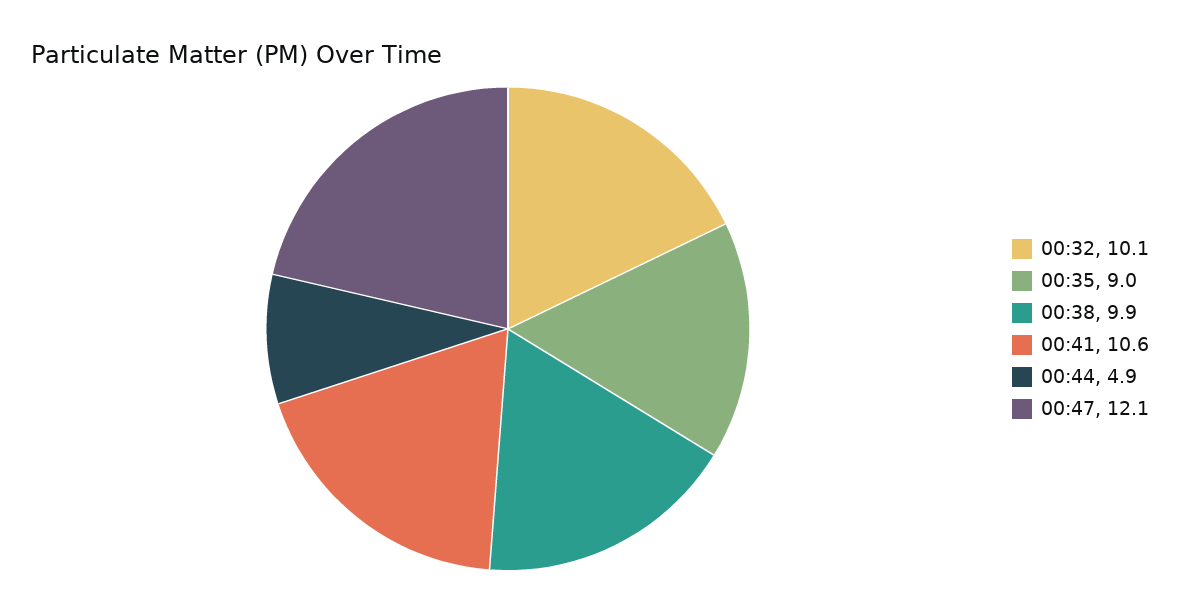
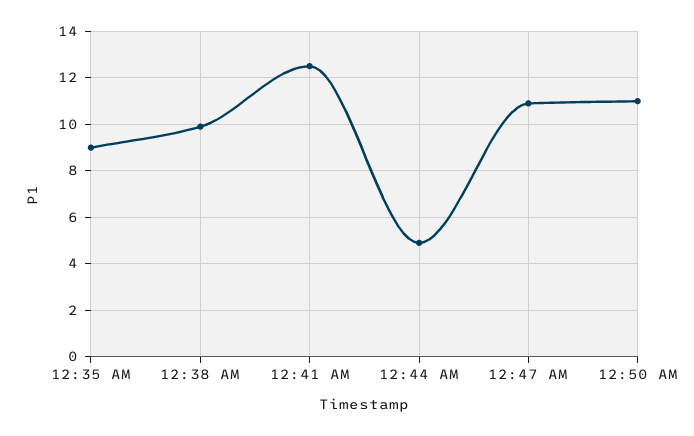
00:32: 10.1 -> none
00:41: 10.6 -> 12.5
00:47: 12.1 -> 11
12:50 AM: none -> 11

